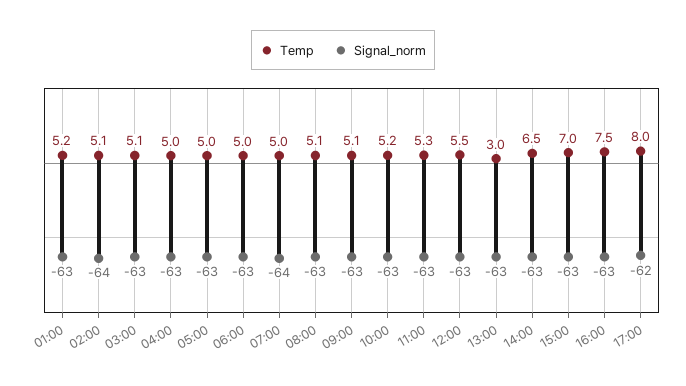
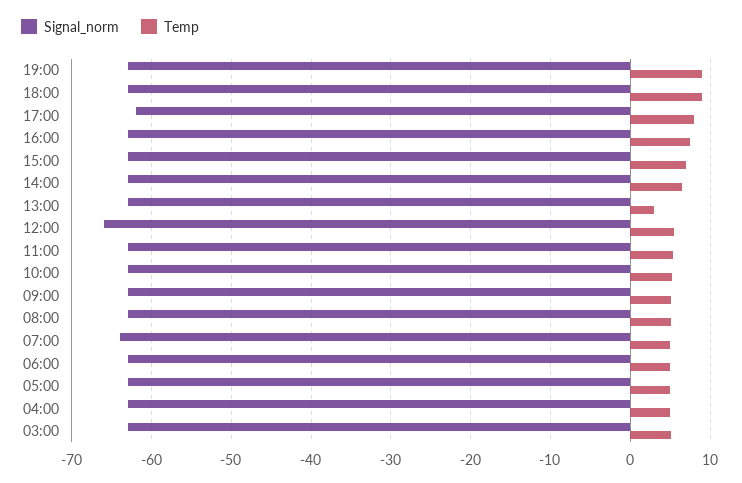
Temp, 01:00: 5.2 -> none
Signal_norm, 01:00: -63 -> none
Temp, 02:00: 5.1 -> none
Signal_norm, 02:00: -64 -> none
Signal_norm, 12:00: -63 -> -66
Signal_norm, 19:00: none -> -63
Temp, 19:00: none -> 9
Signal_norm, 18:00: none -> -63
Temp, 18:00: none -> 9

